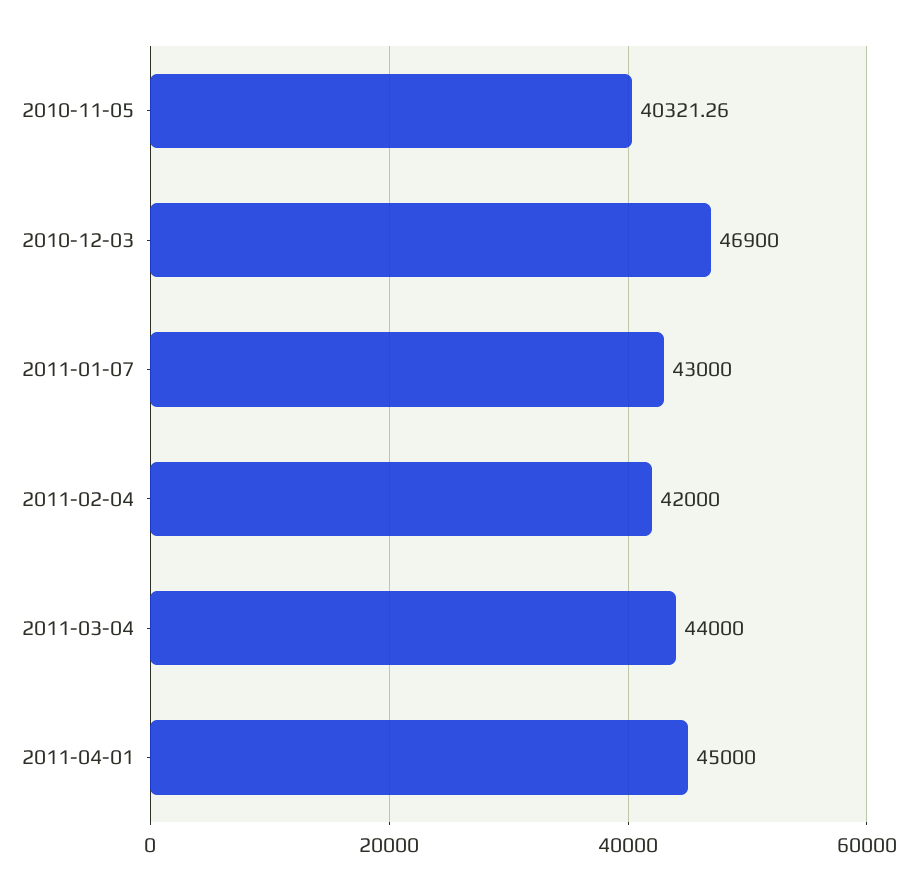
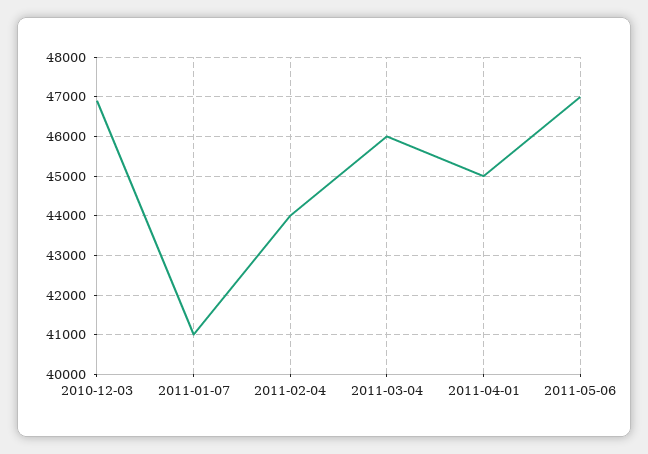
2010-11-05: 40321.26 -> none
2011-01-07: 43000 -> 41000
2011-02-04: 42000 -> 44000
2011-03-04: 44000 -> 46000
2011-05-06: none -> 47000

